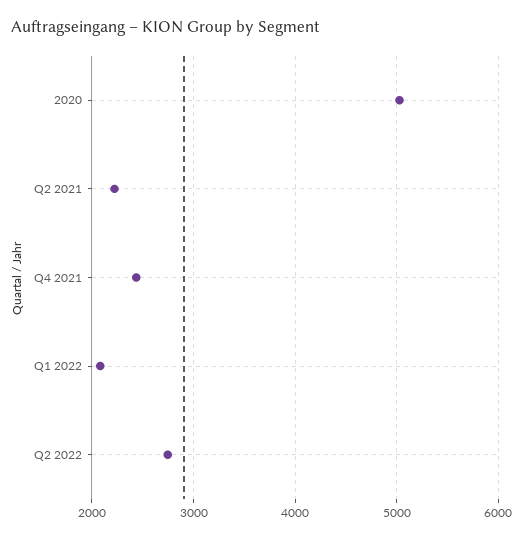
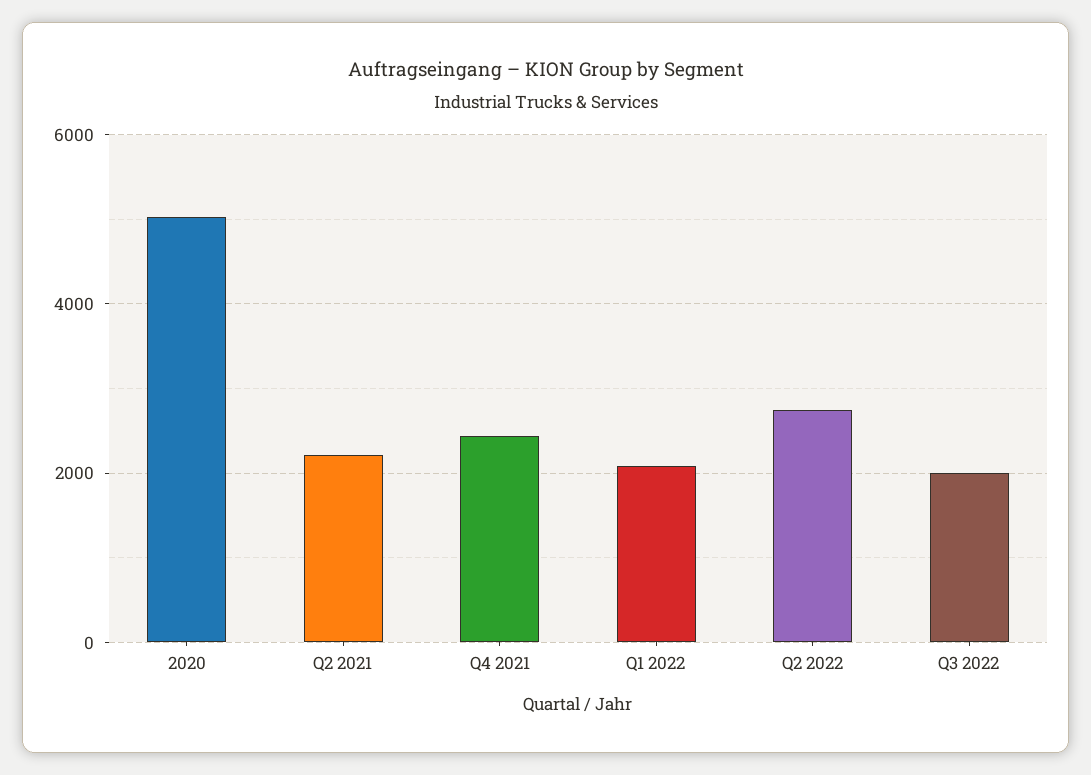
Q3 2022: none -> 2000

